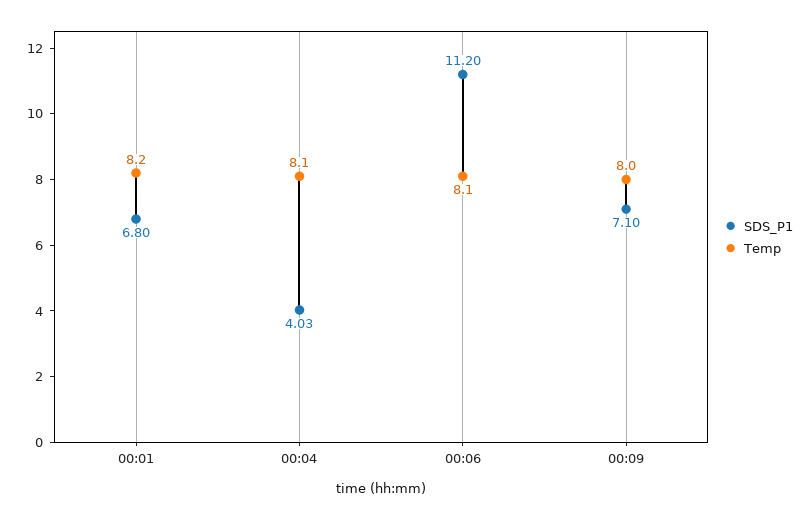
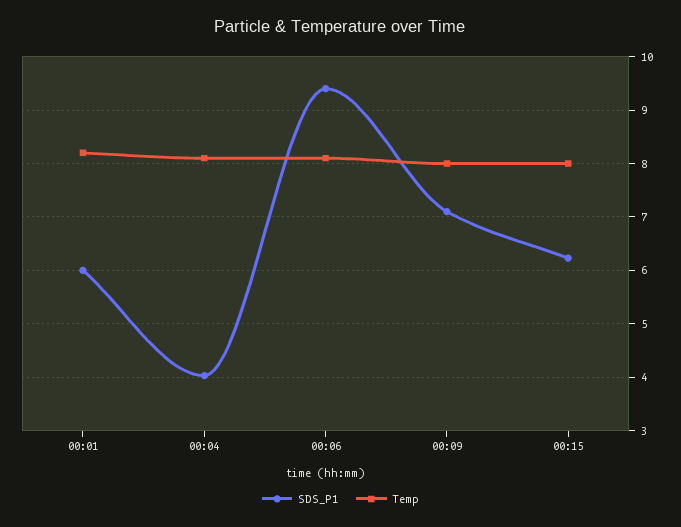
SDS_P1, 00:01: 6.8 -> 6
SDS_P1, 00:06: 11.2 -> 9.4
SDS_P1, 00:15: none -> 6.2
Temp, 00:15: none -> 8

